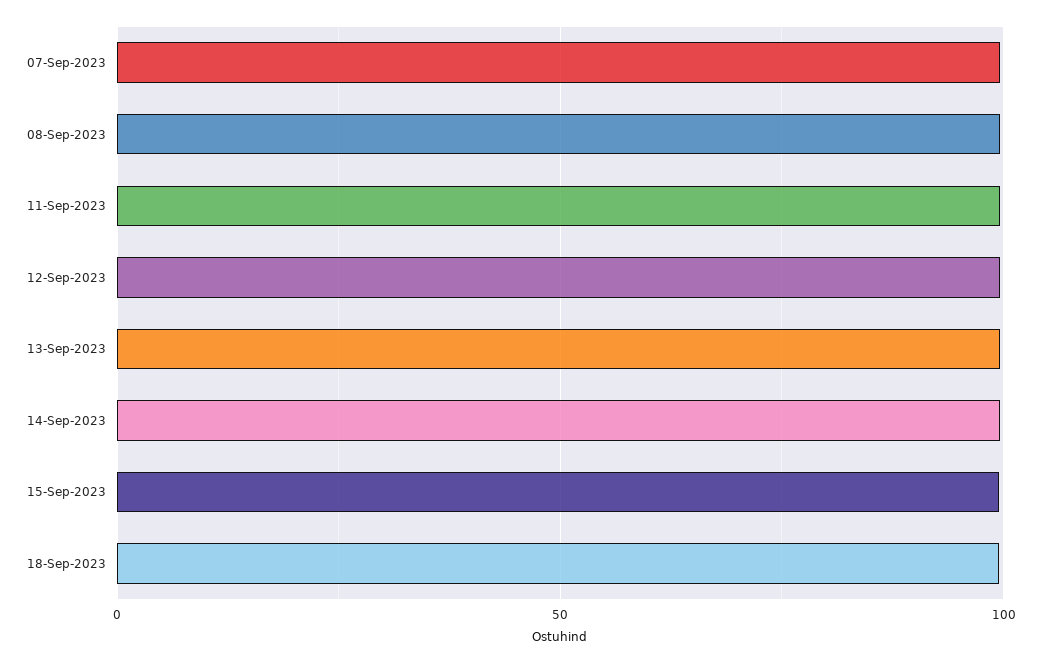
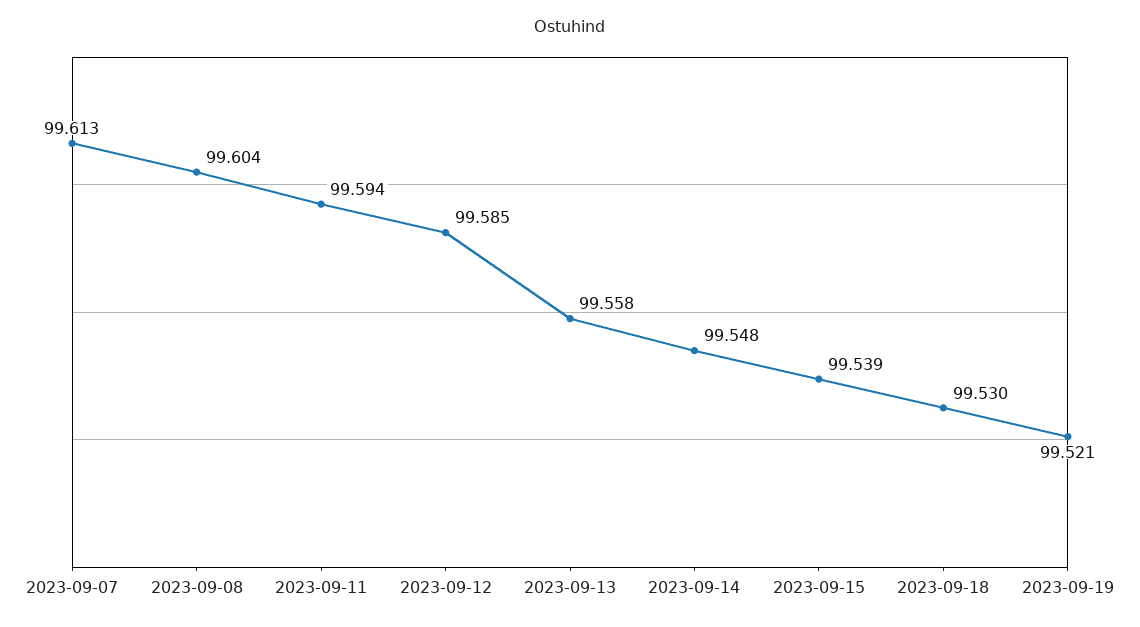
2023-09-19: none -> 99.521

